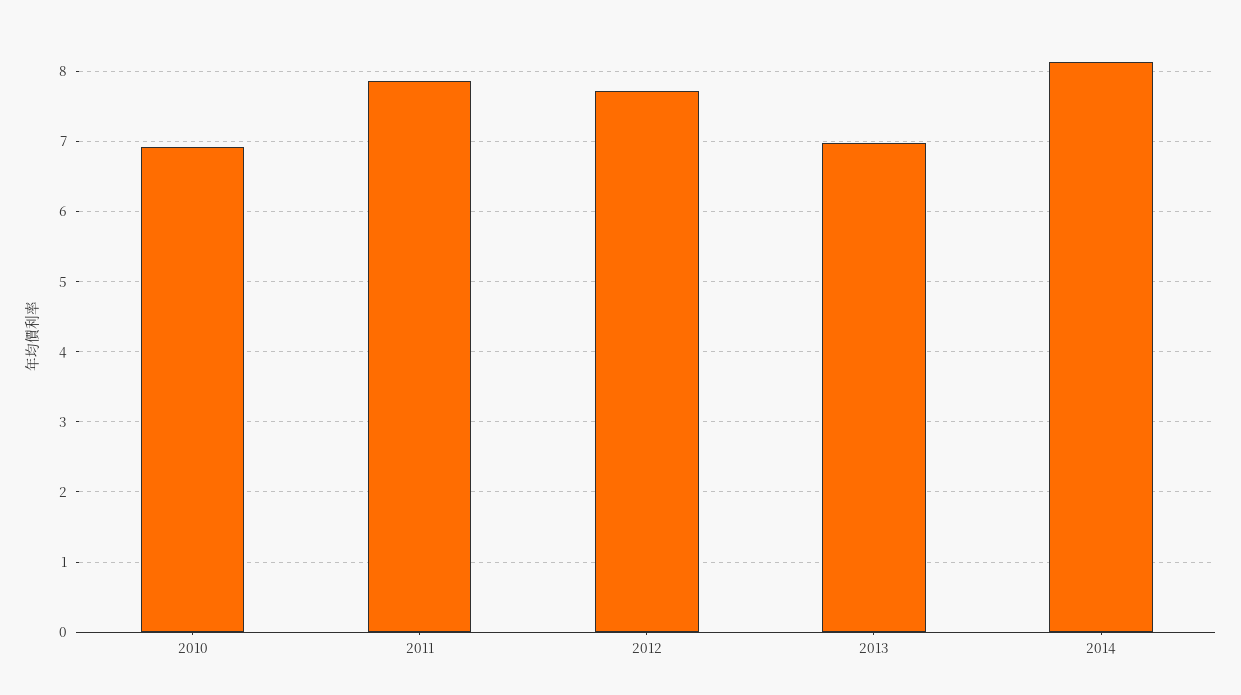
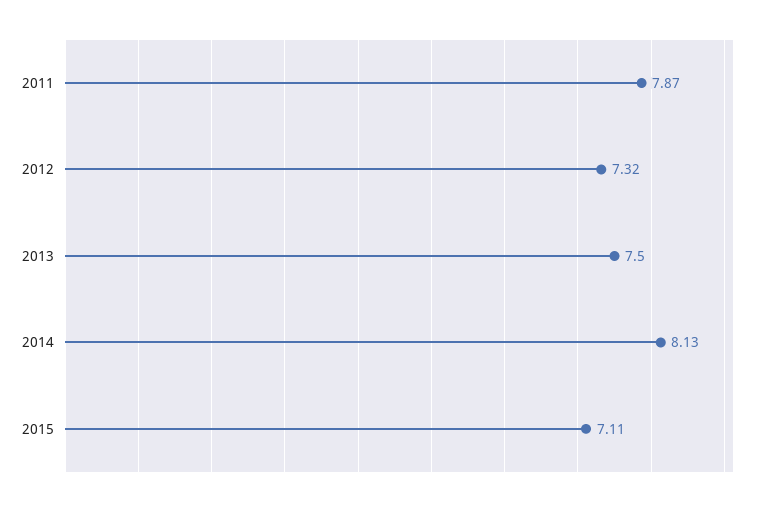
2010: 6.9 -> none
2012: 7.7 -> 7.32
2013: 7 -> 7.5
2015: none -> 7.11

